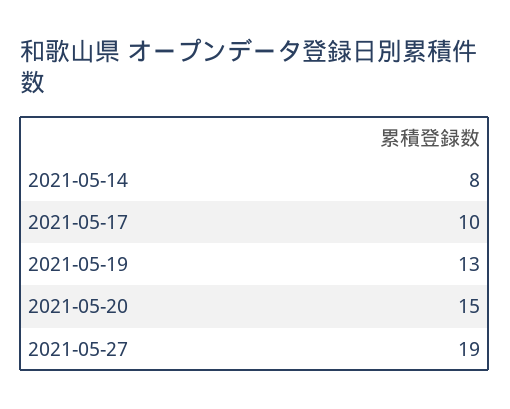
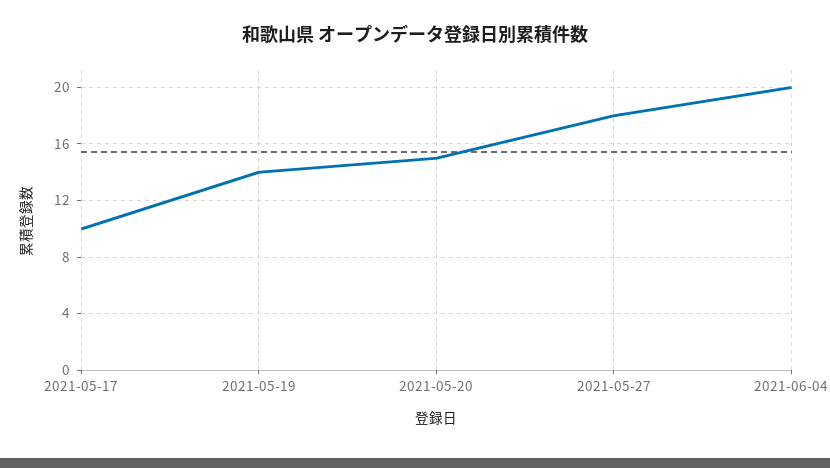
2021-05-14: 8 -> none
2021-05-19: 13 -> 14
2021-05-27: 19 -> 18
2021-06-04: none -> 20

